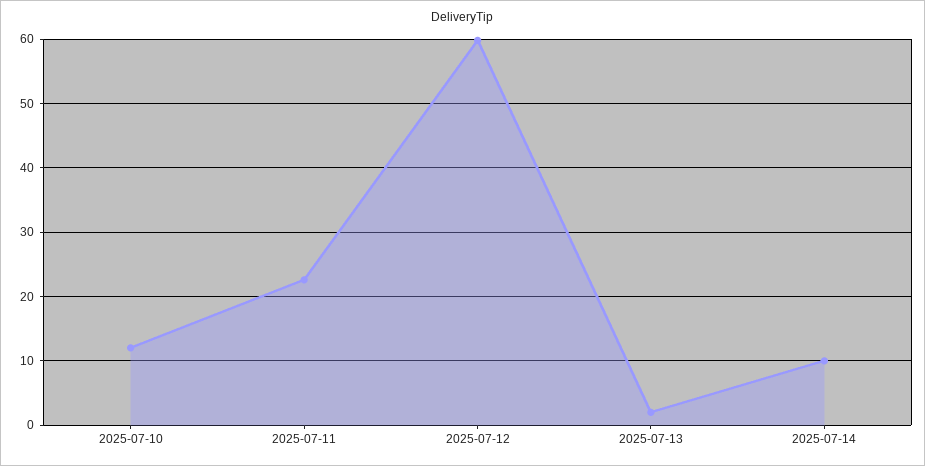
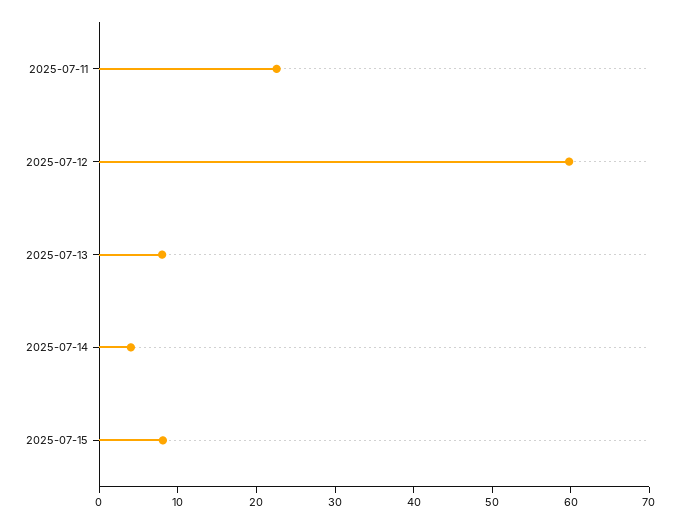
2025-07-10: 12 -> none
2025-07-13: 2 -> 8
2025-07-14: 10 -> 4
2025-07-15: none -> 8

